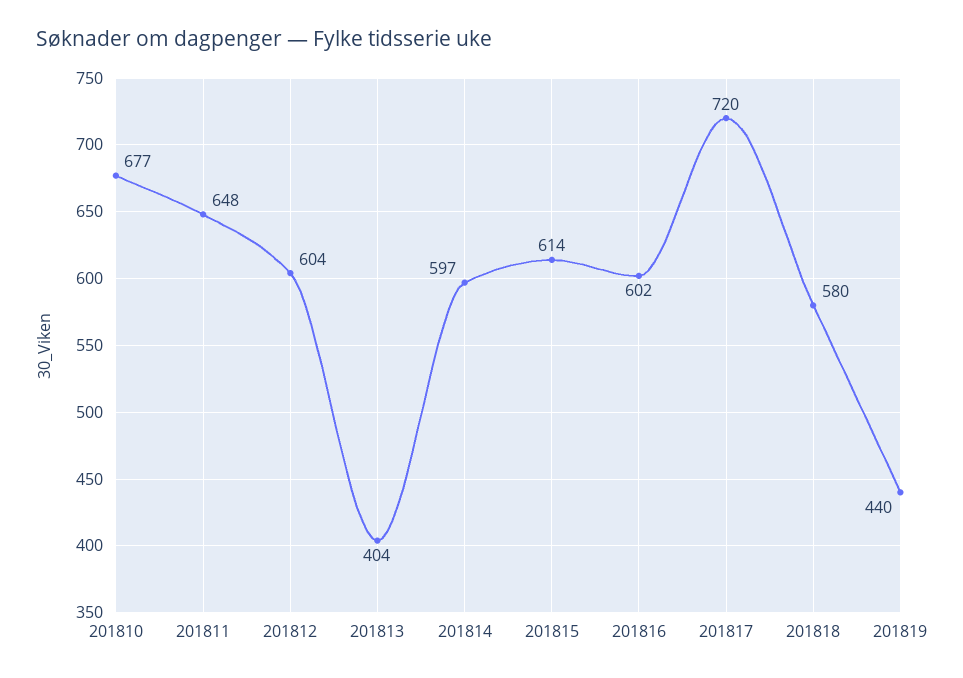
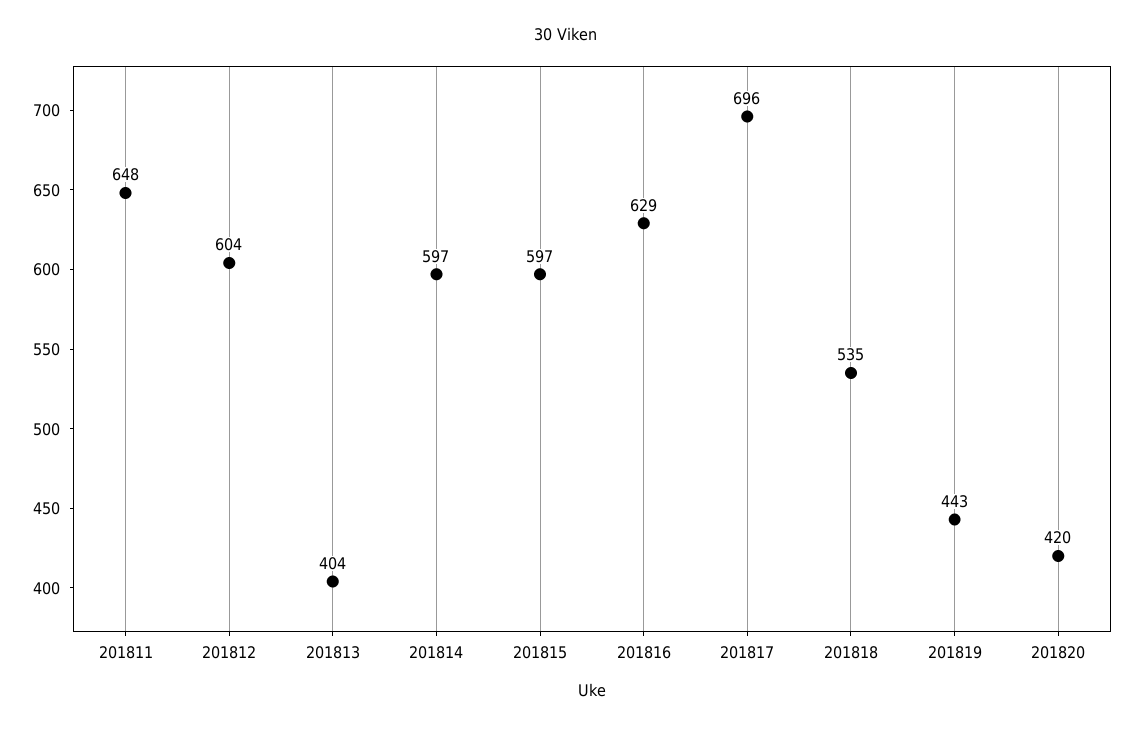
201810: 677 -> none
201815: 614 -> 597
201816: 602 -> 629
201817: 720 -> 696
201818: 580 -> 535
201819: 440 -> 443
201820: none -> 420

